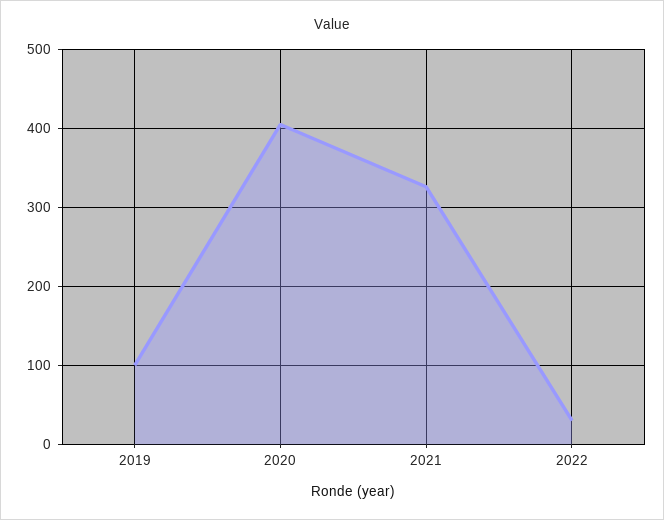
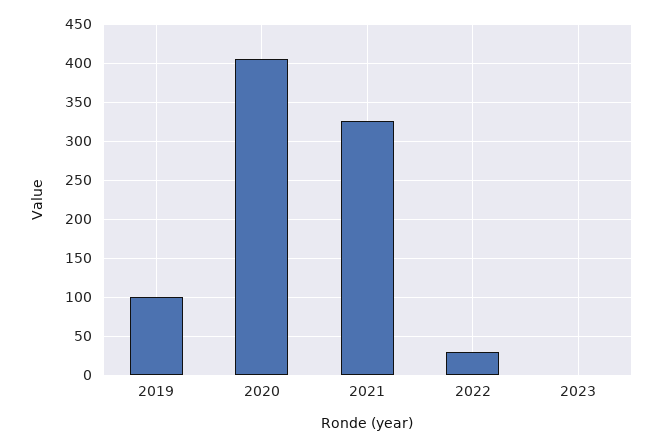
2023: none -> 0

